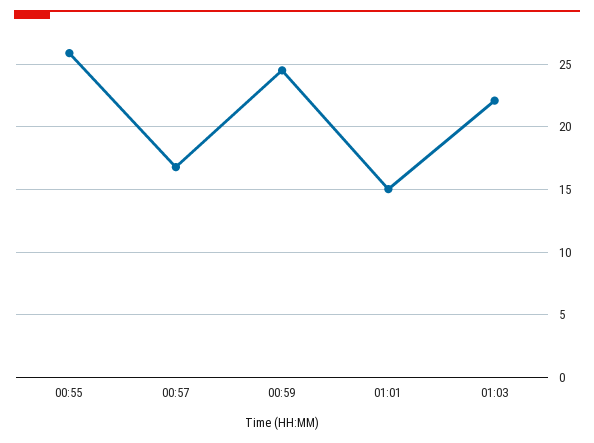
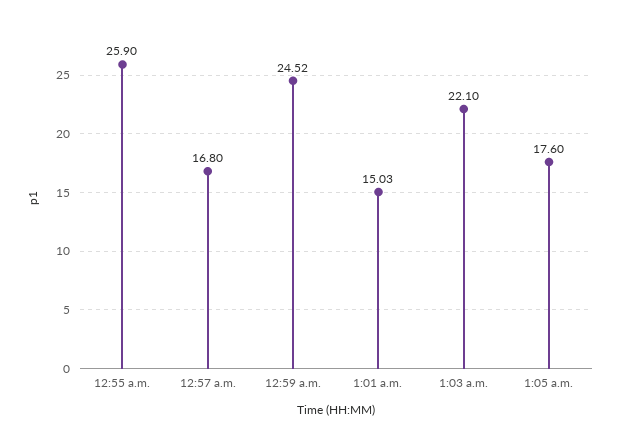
1:05 a.m.: none -> 17.6

